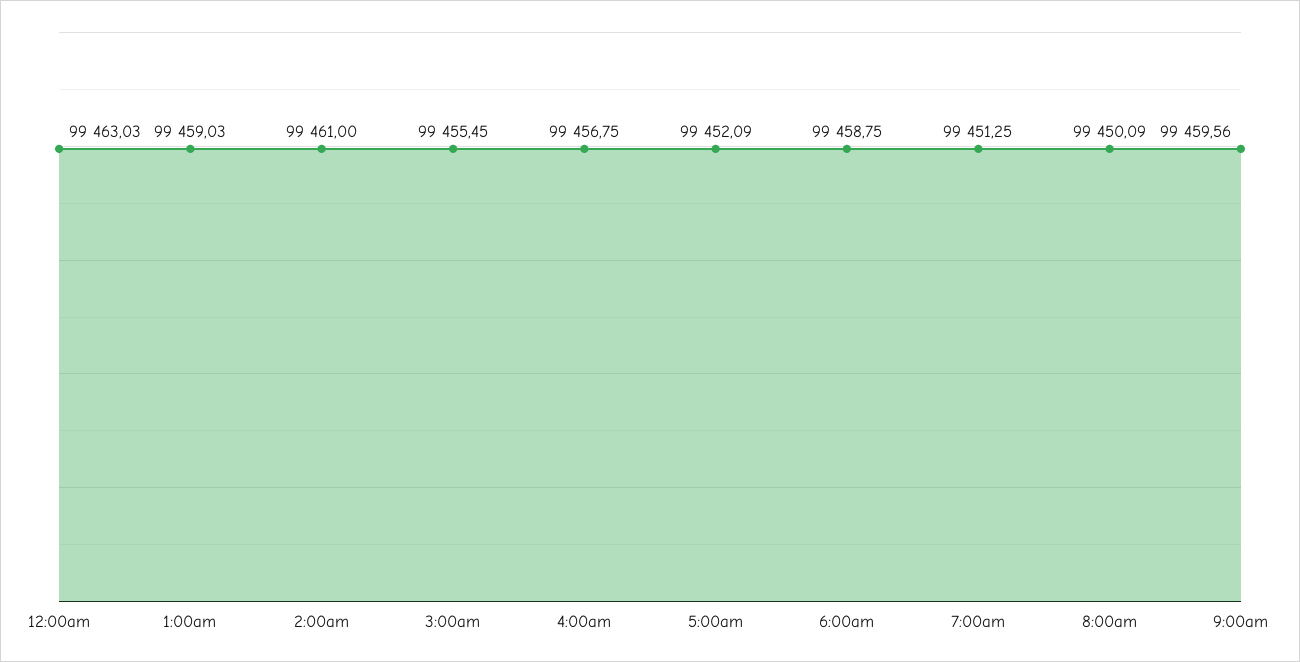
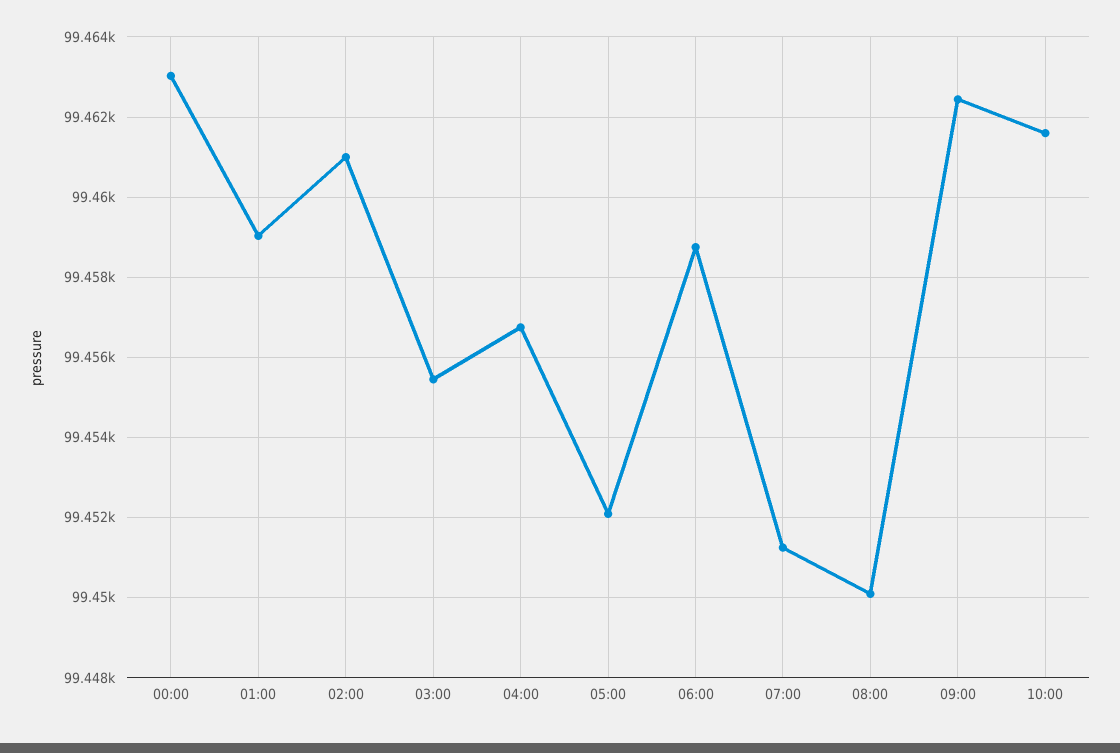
9:00am: 99459.56 -> 99462.4
10:00: none -> 99461.6

